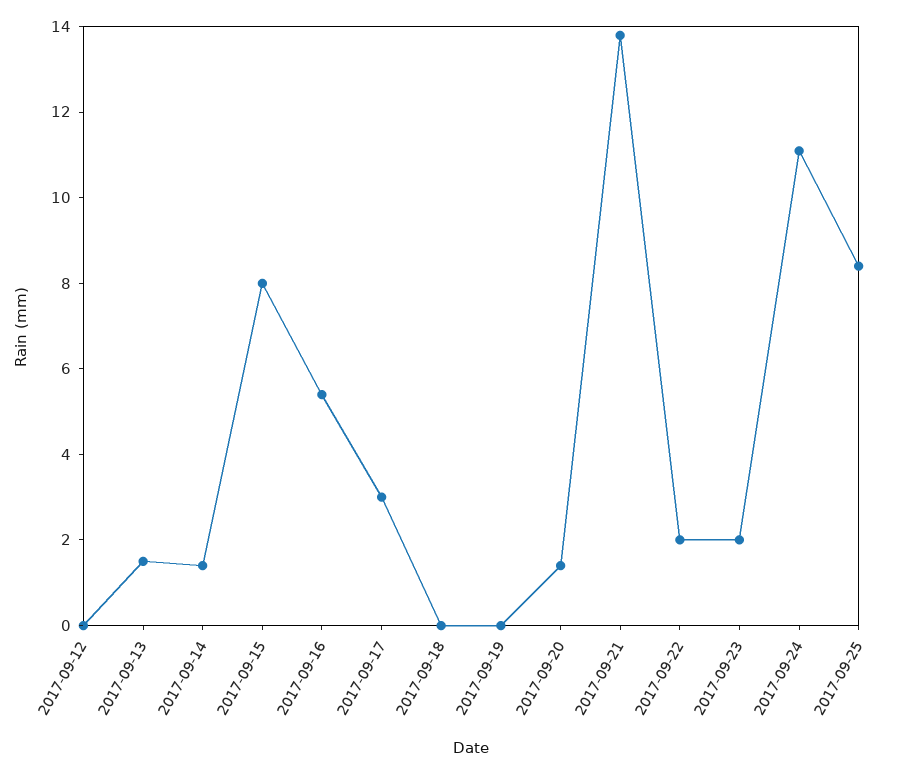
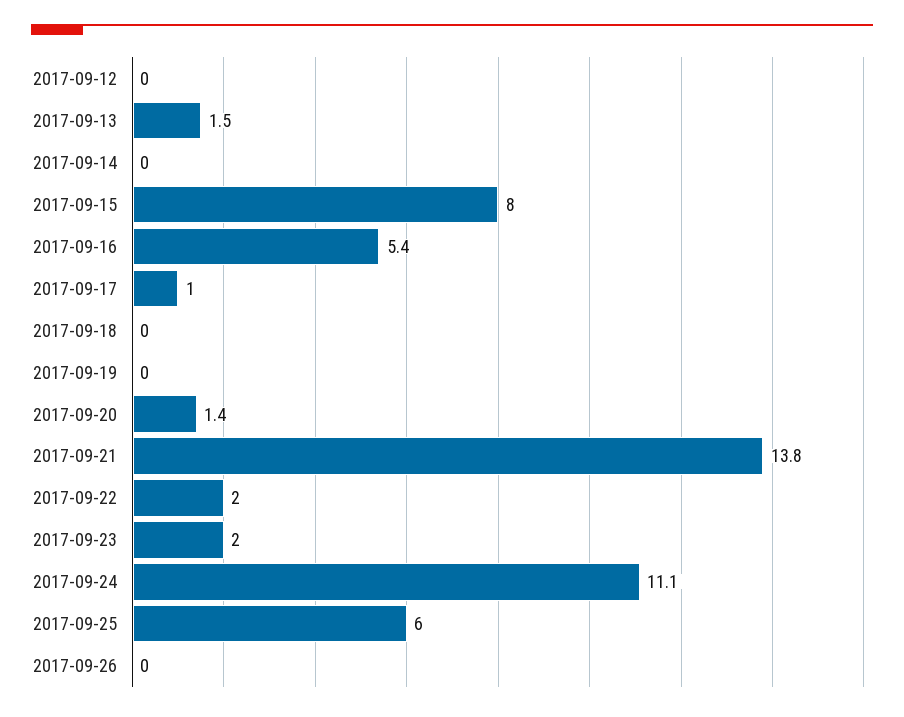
2017-09-14: 1.5 -> 0
2017-09-17: 3 -> 1
2017-09-25: 8.5 -> 6
2017-09-26: none -> 0

